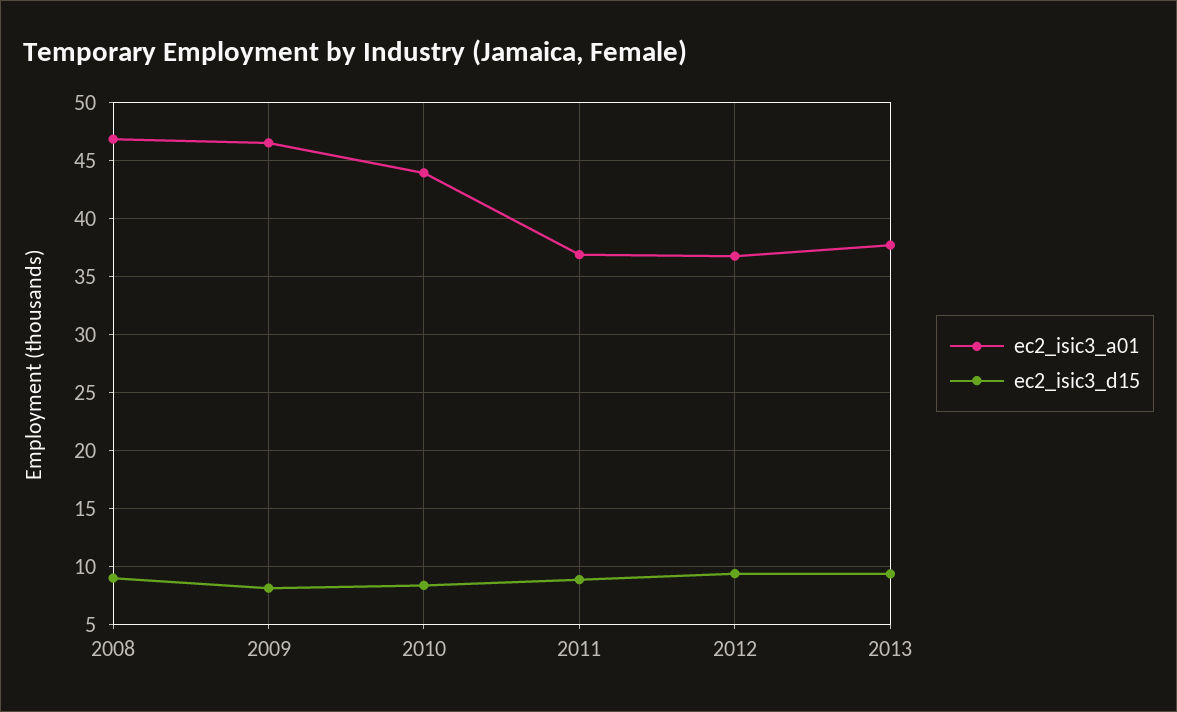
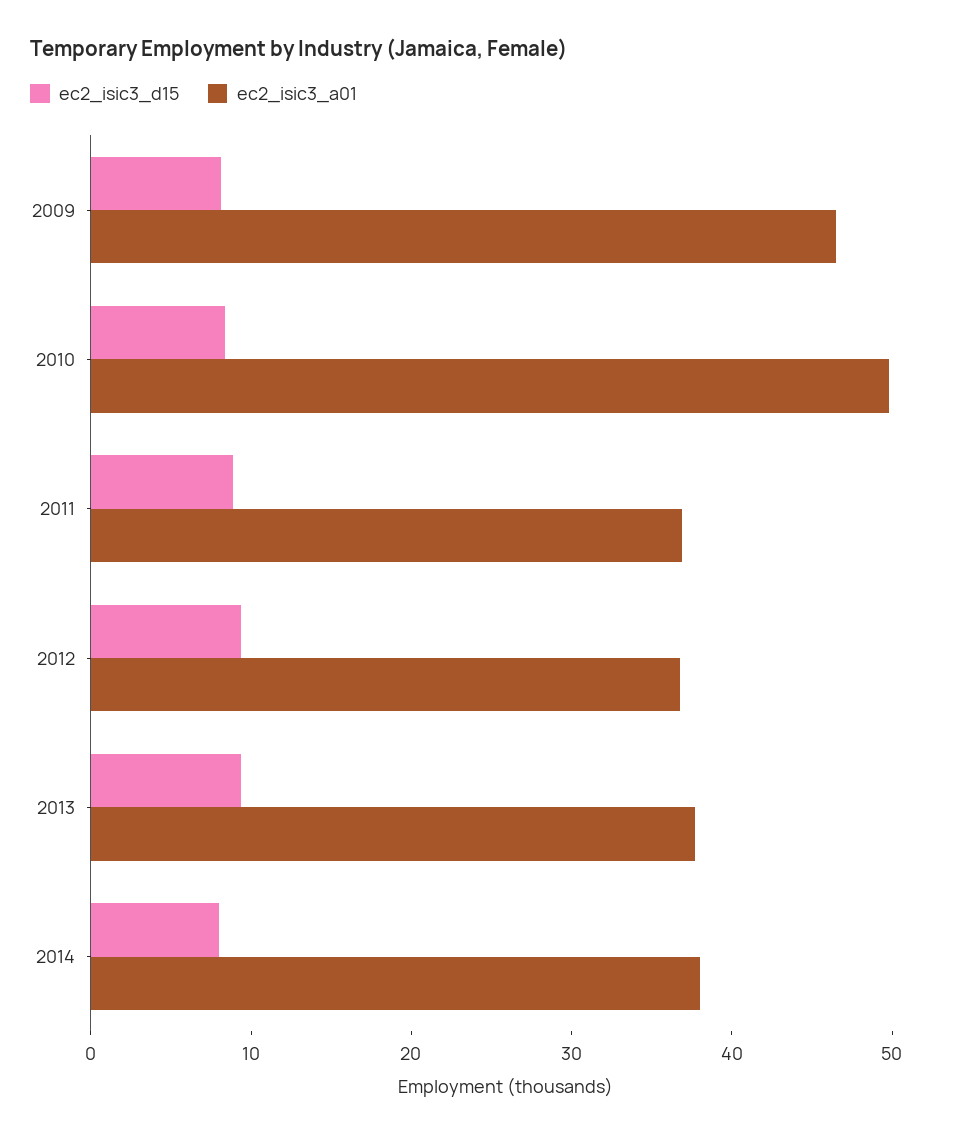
ec2_isic3_a01, 2008: 47 -> none
ec2_isic3_d15, 2008: 9 -> none
ec2_isic3_a01, 2010: 44 -> 50
ec2_isic3_d15, 2014: none -> 8
ec2_isic3_a01, 2014: none -> 38

